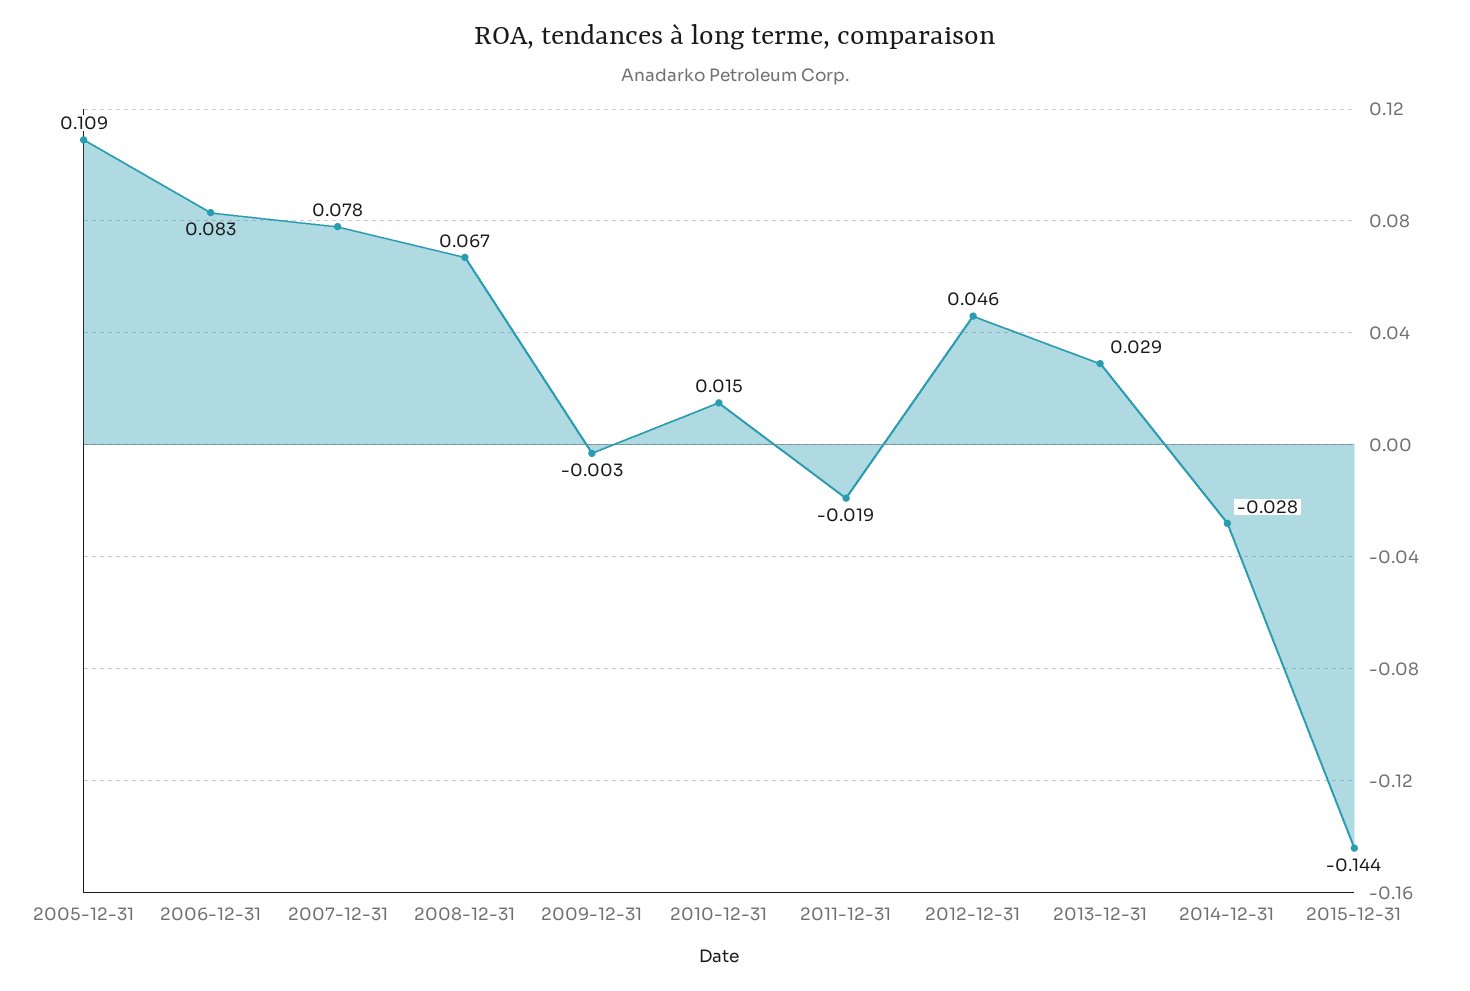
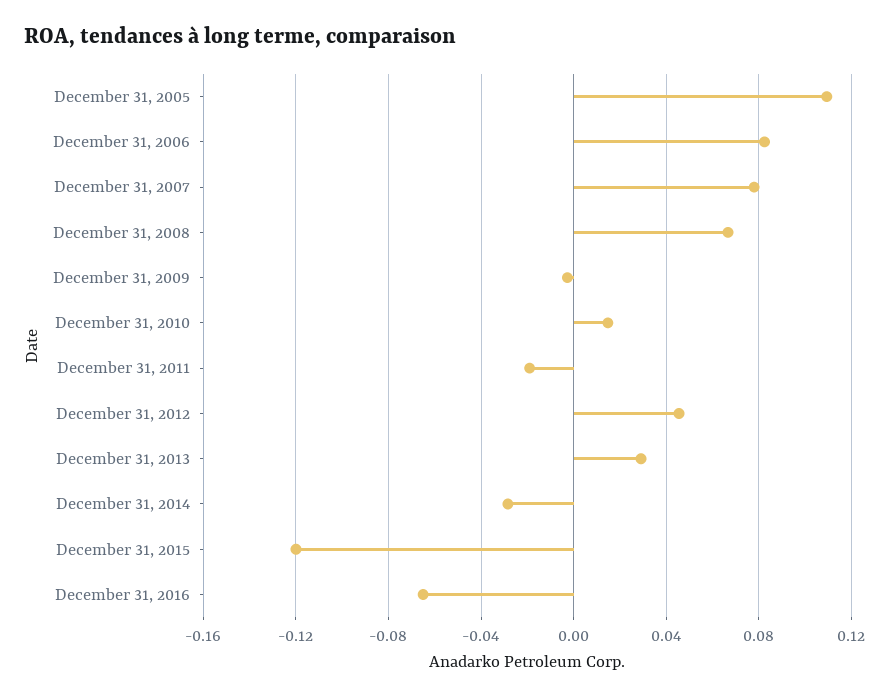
2015-12-31: -0.144 -> -0.12
December 31, 2016: none -> -0.065

